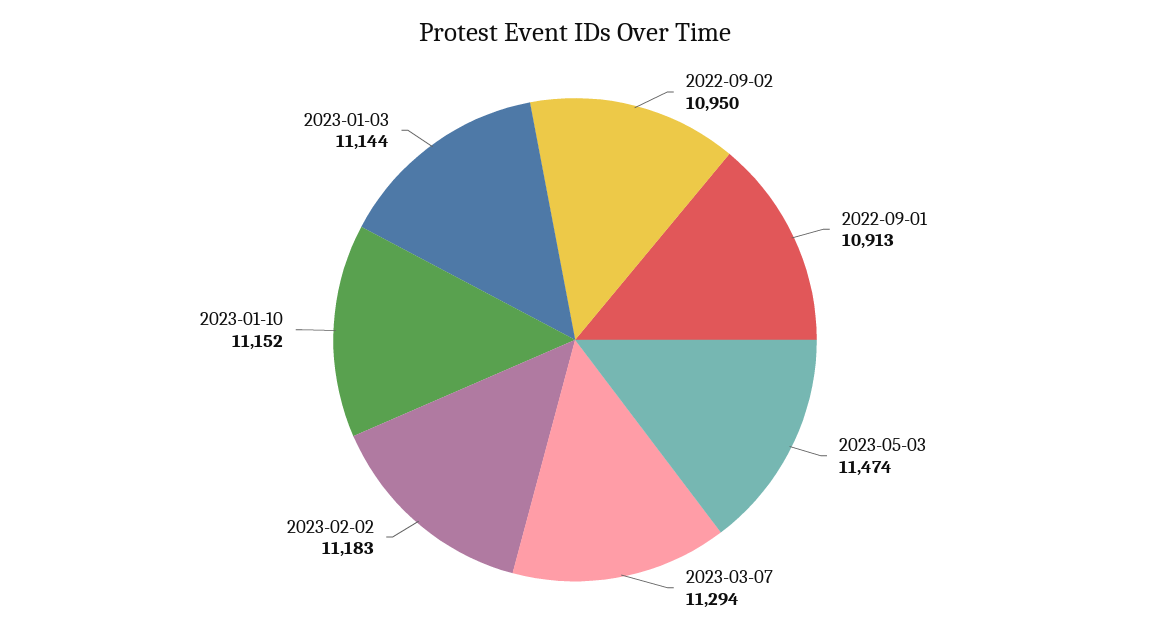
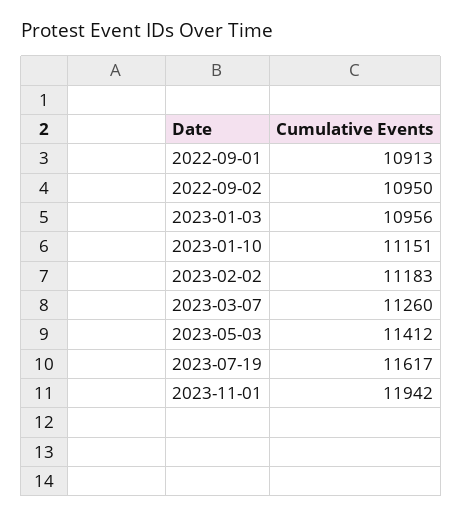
2023-05-03: 11474 -> 11412
2023-03-07: 11294 -> 11260
2023-01-10: 11152 -> 11151
2023-01-03: 11144 -> 10956
2023-07-19: none -> 11617
2023-11-01: none -> 11942

